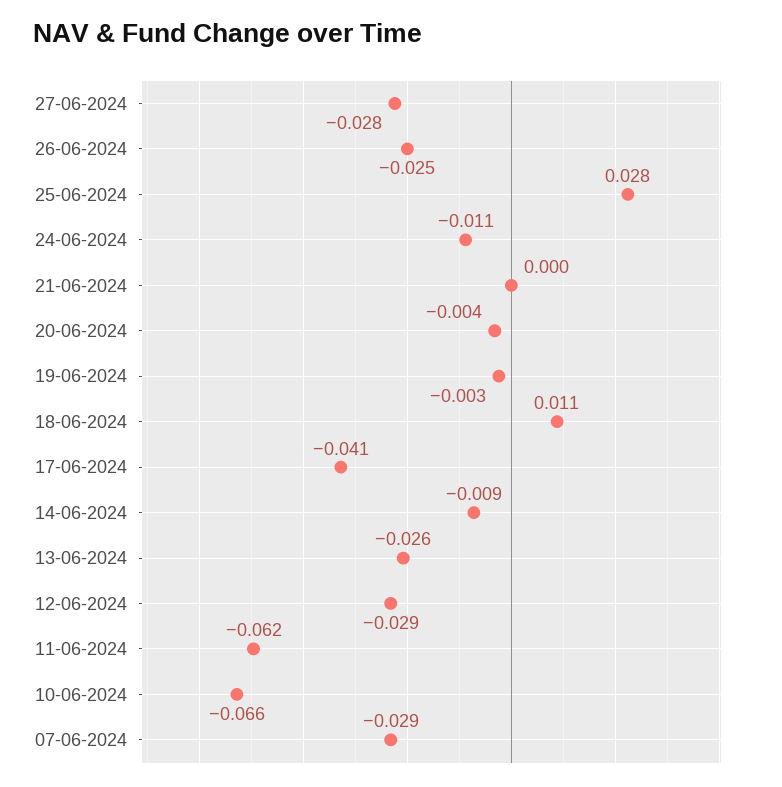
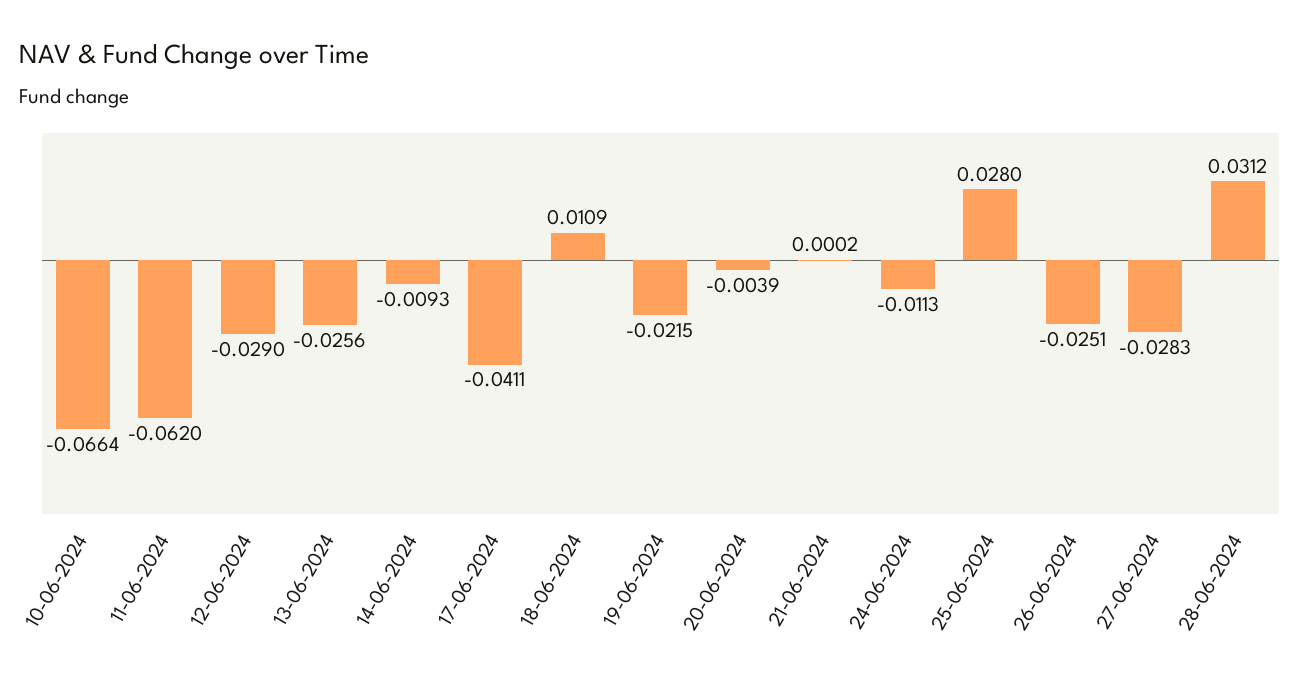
19-06-2024: -0.003 -> -0.0215
07-06-2024: -0.029 -> none
28-06-2024: none -> 0.0312

